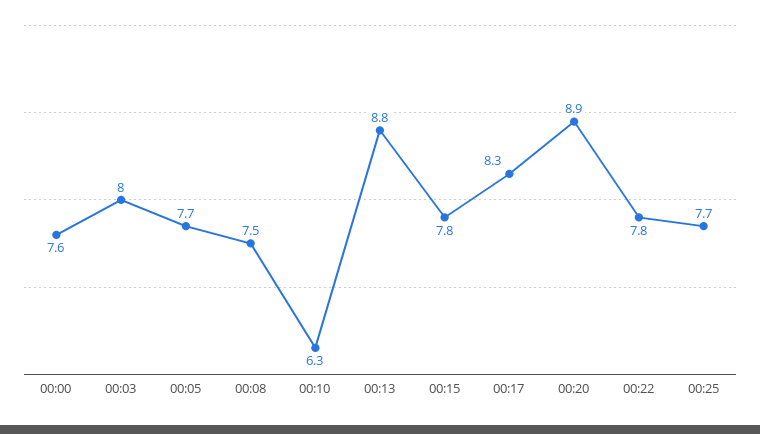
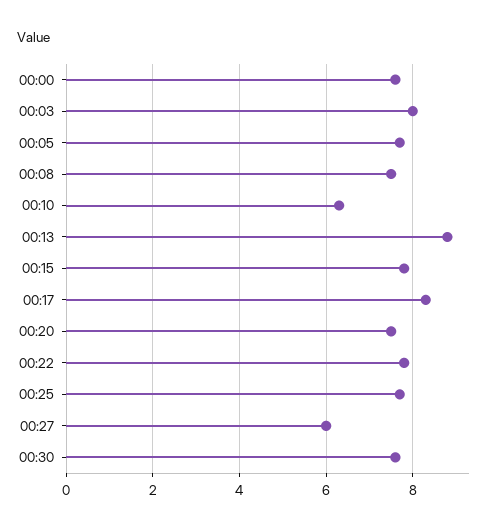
00:20: 8.9 -> 7.5
00:27: none -> 6
00:30: none -> 7.5

